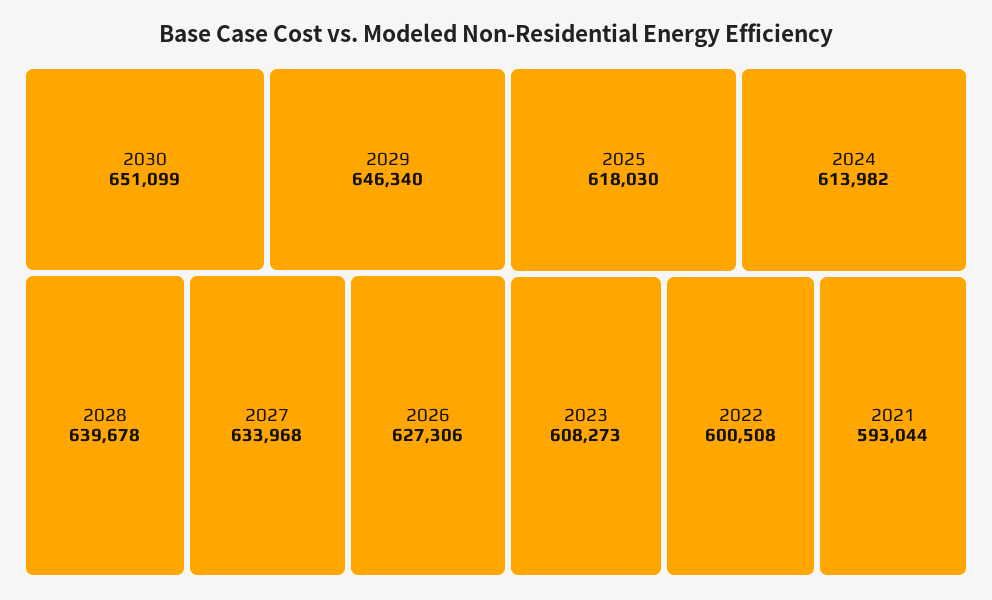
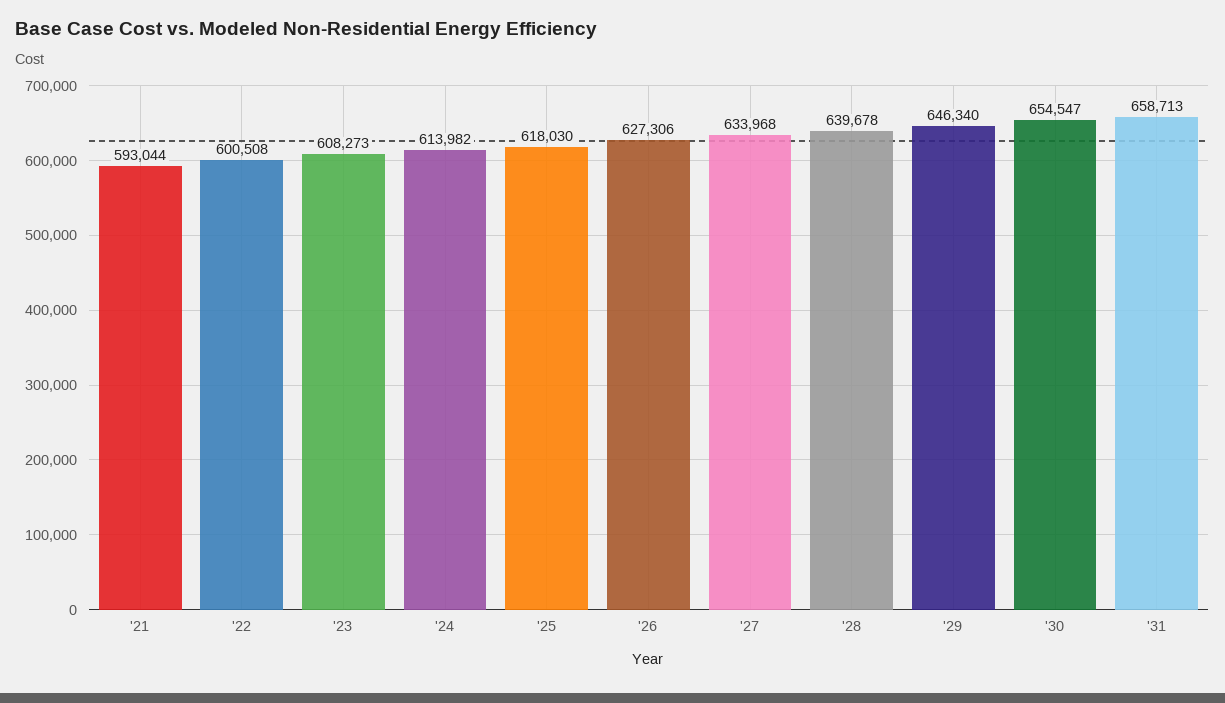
2030: 651099 -> 654547
'31: none -> 658713

